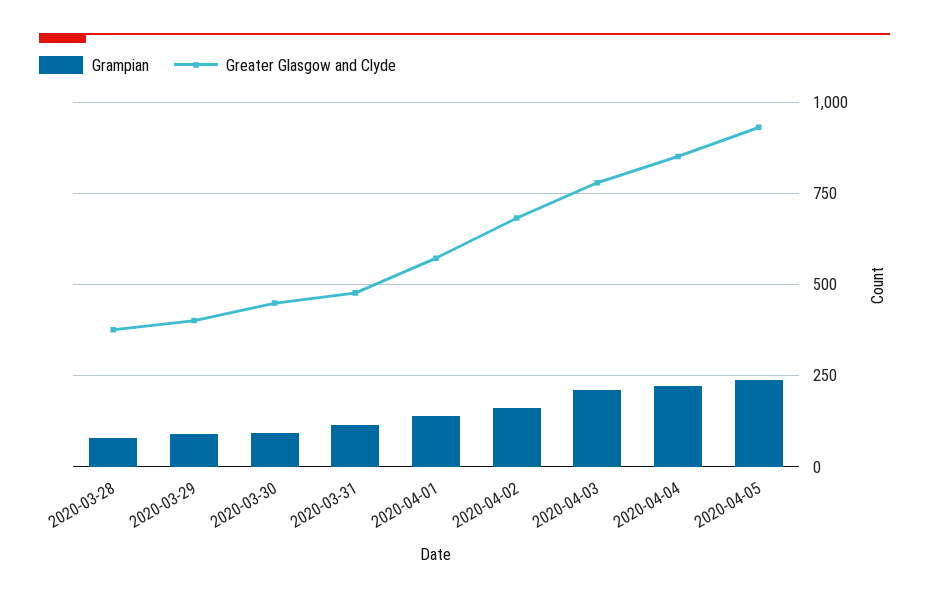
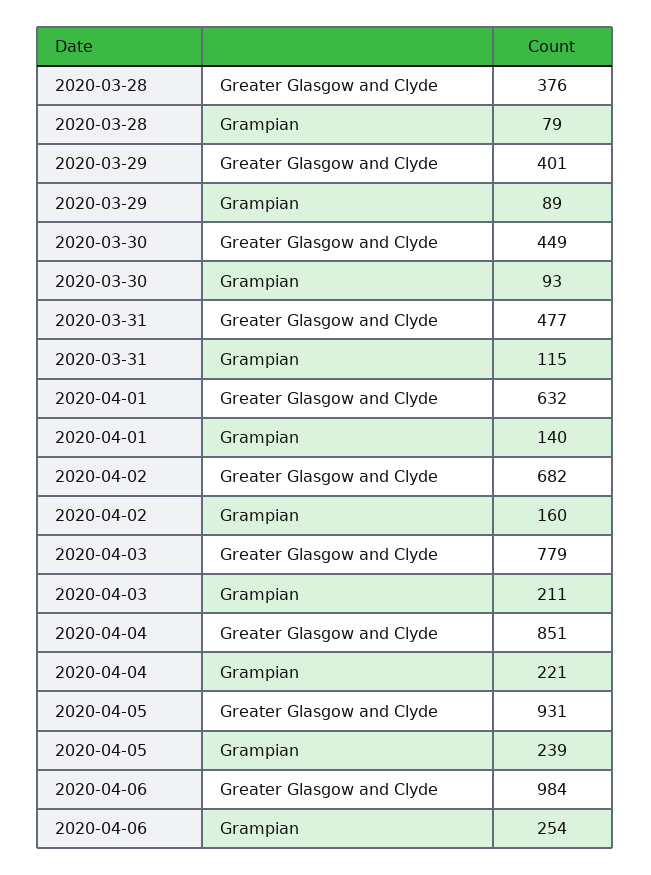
Greater Glasgow and Clyde, 2020-04-01: 575 -> 632
Greater Glasgow and Clyde, 2020-04-06: none -> 984
Grampian, 2020-04-06: none -> 254

